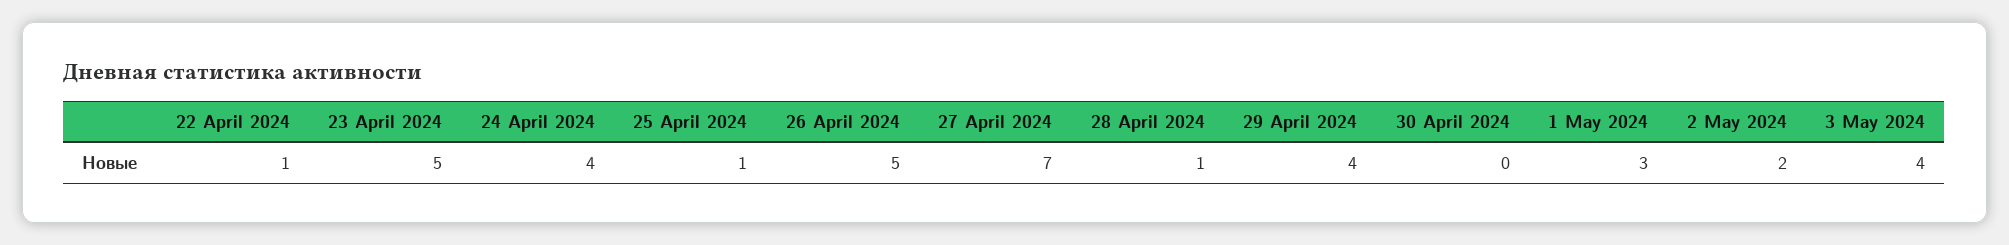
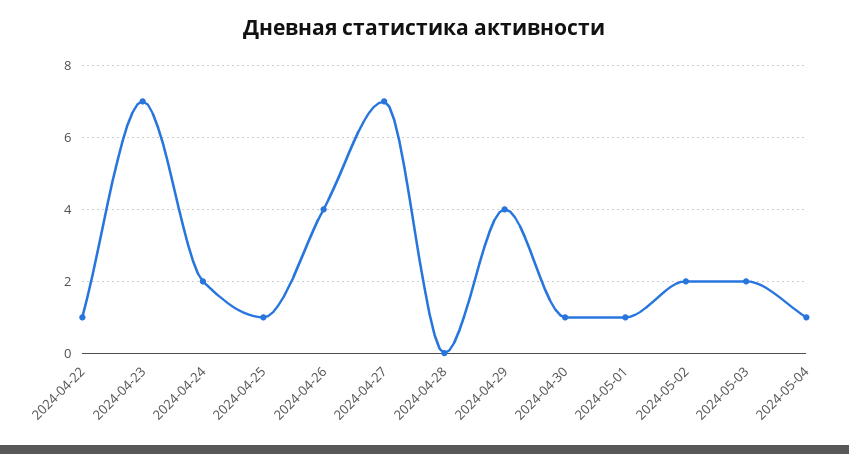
23 April 2024: 5 -> 7
24 April 2024: 4 -> 2
26 April 2024: 5 -> 4
28 April 2024: 1 -> 0
30 April 2024: 0 -> 1
1 May 2024: 3 -> 1
3 May 2024: 4 -> 2
2024-05-04: none -> 1

